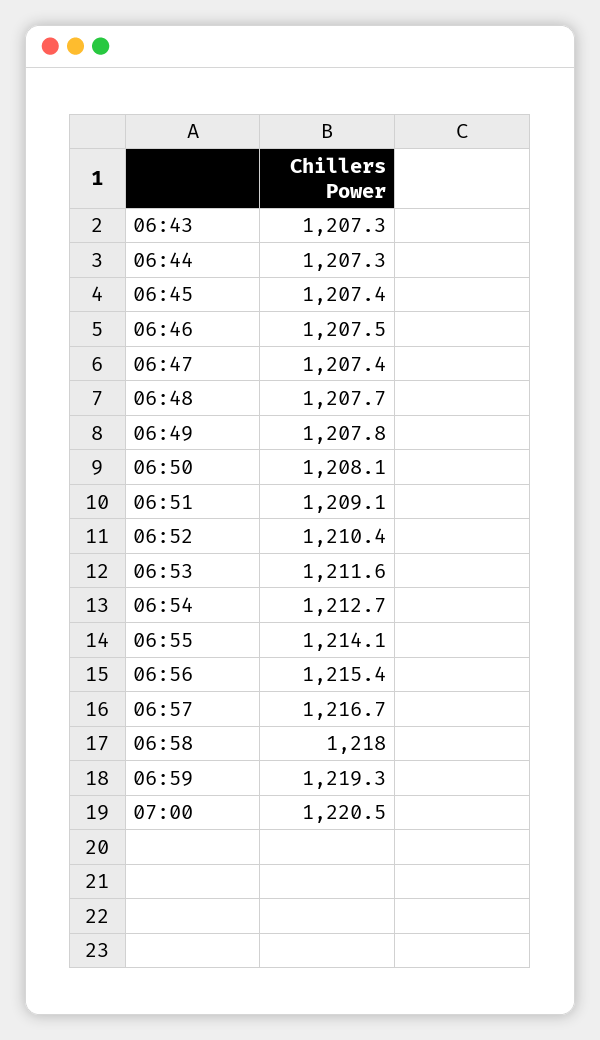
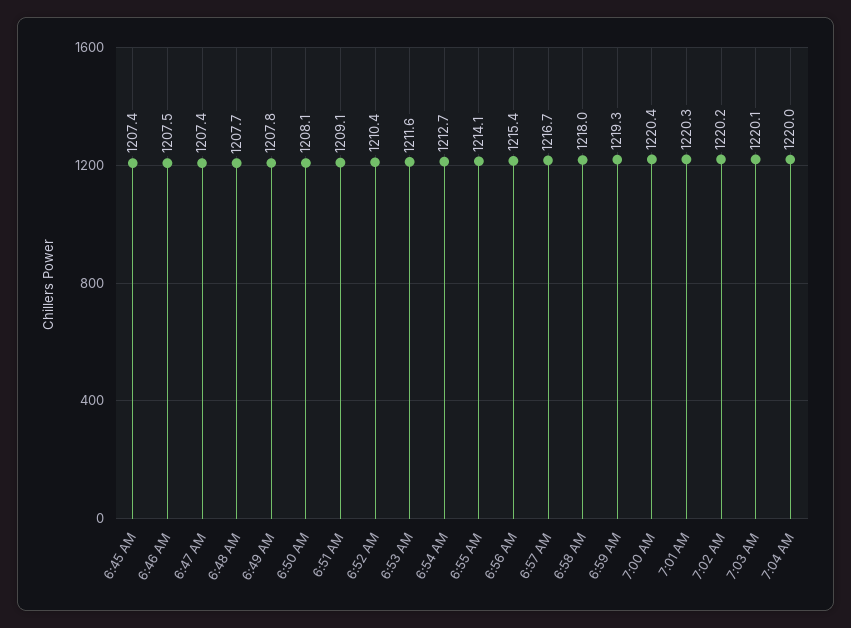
06:43: 1207.3 -> none
06:44: 1207.3 -> none
07:00: 1220.5 -> 1220.4
7:01 AM: none -> 1220.3
7:02 AM: none -> 1220.2
7:03 AM: none -> 1220.1
7:04 AM: none -> 1220

